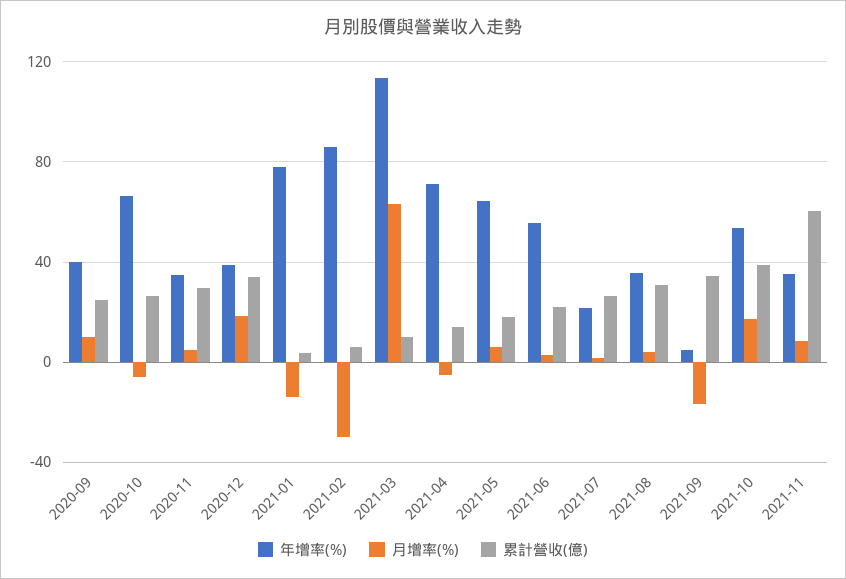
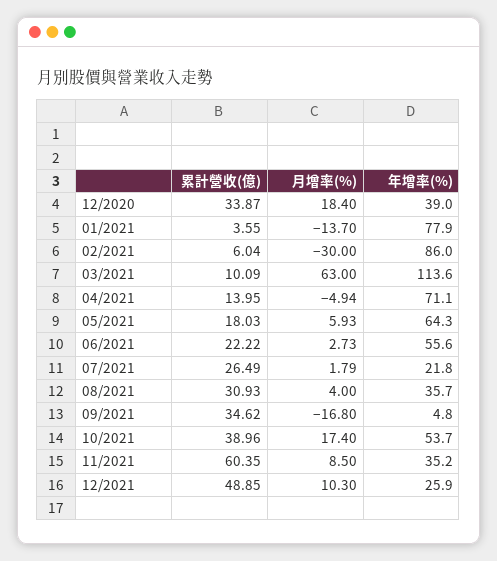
年增率(%), 2020-09: 40 -> none
月增率(%), 2020-09: 10 -> none
累計營收(億), 2020-09: 25 -> none
年增率(%), 2020-10: 65 -> none
月增率(%), 2020-10: -5 -> none
累計營收(億), 2020-10: 25 -> none
年增率(%), 2020-11: 35 -> none
月增率(%), 2020-11: 5 -> none
累計營收(億), 2020-11: 30 -> none
累計營收(億), 12/2021: none -> 48.85
月增率(%), 12/2021: none -> 10.3
年增率(%), 12/2021: none -> 25.9

